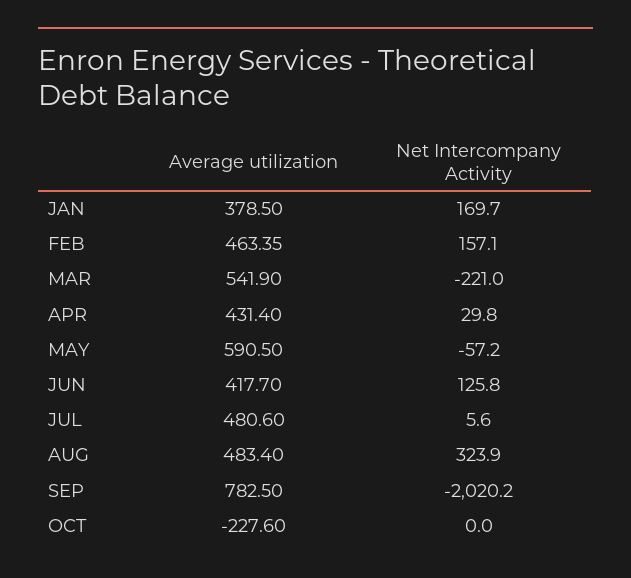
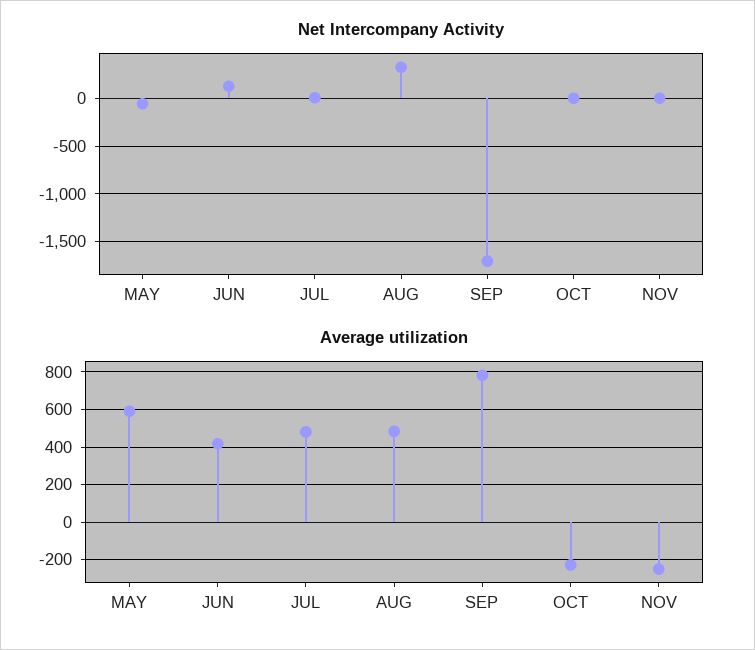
Average utilization, JAN: 378.5 -> none
Net Intercompany Activity, JAN: 169.7 -> none
Average utilization, FEB: 463.35 -> none
Net Intercompany Activity, FEB: 157.1 -> none
Average utilization, MAR: 541.9 -> none
Net Intercompany Activity, MAR: -221 -> none
Average utilization, APR: 431.4 -> none
Net Intercompany Activity, APR: 29.8 -> none
Net Intercompany Activity, SEP: -2020.2 -> -1700
Net Intercompany Activity, NOV: none -> 0
Average utilization, NOV: none -> -250

